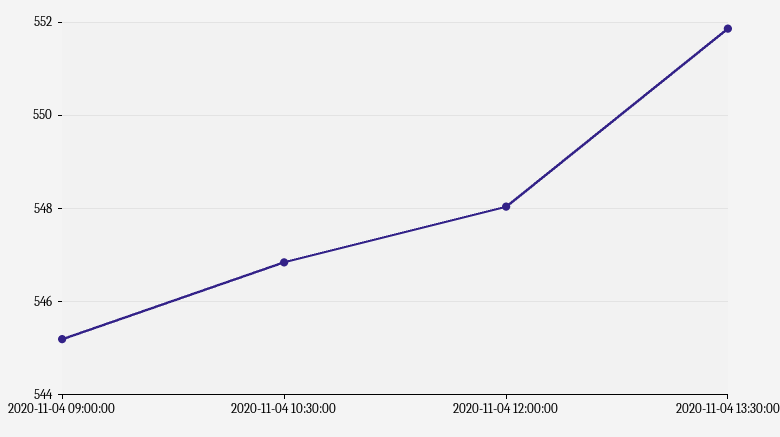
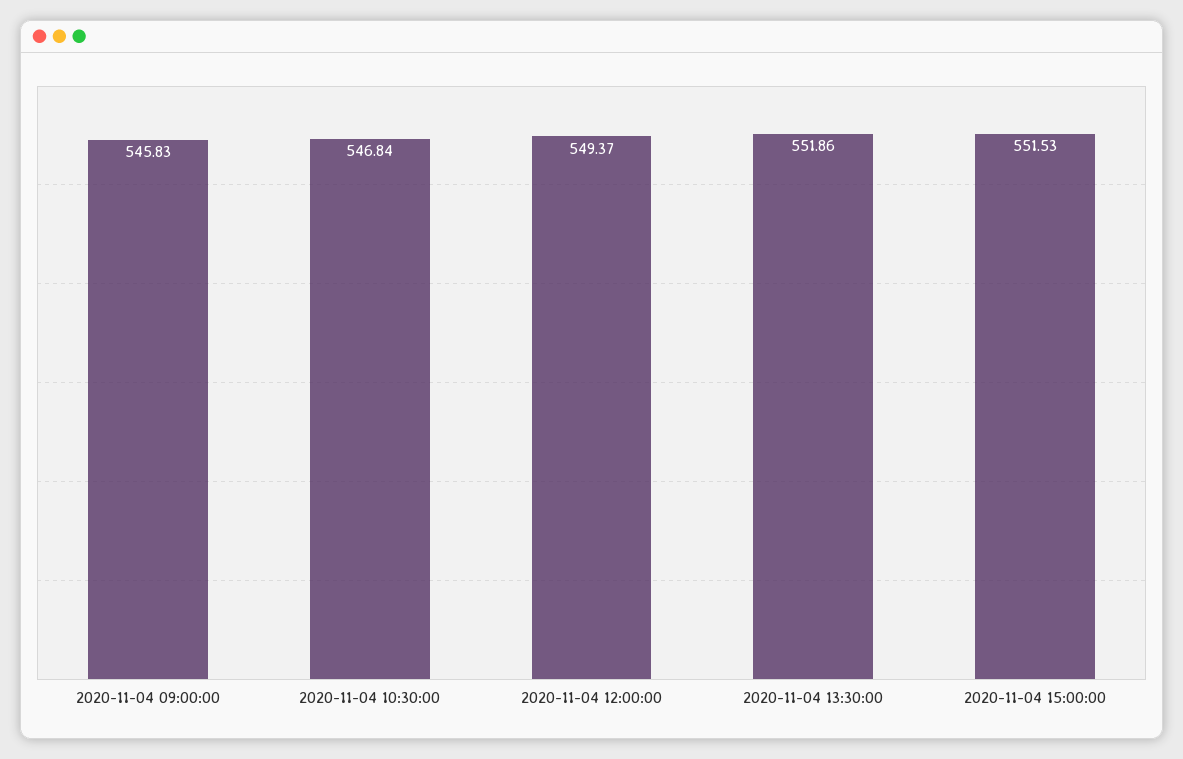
2020-11-04 09:00:00: 545.2 -> 545.83
2020-11-04 12:00:00: 548 -> 549.37
2020-11-04 15:00:00: none -> 551.53

